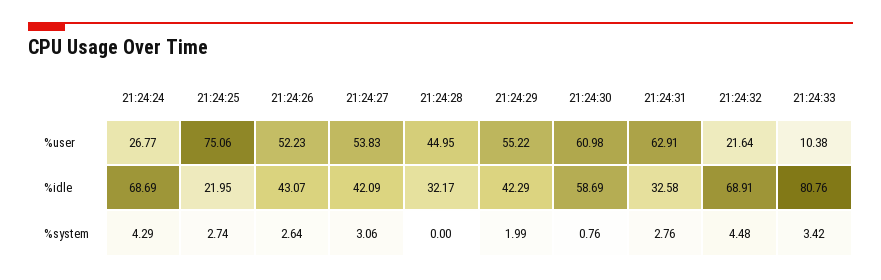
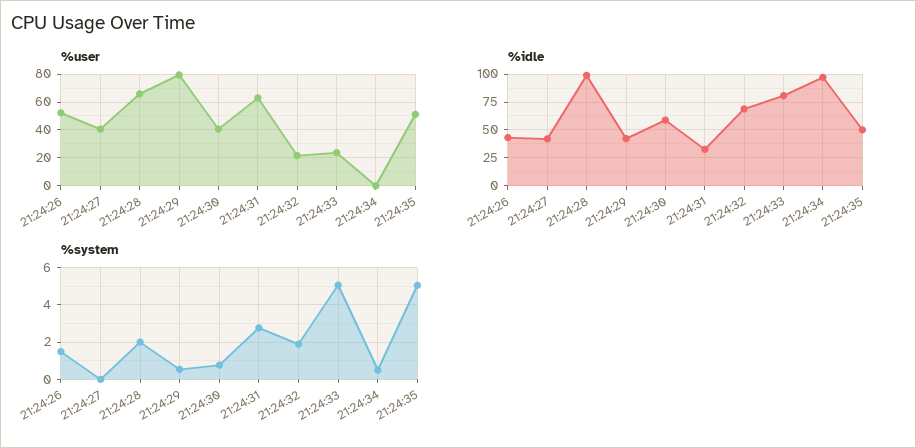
%user, 21:24:24: 26.77 -> none
%user, 21:24:25: 75.06 -> none
%user, 21:24:27: 53.83 -> 40
%user, 21:24:28: 44.95 -> 65
%user, 21:24:29: 55.22 -> 80
%user, 21:24:30: 60.98 -> 40
%user, 21:24:33: 10.38 -> 25
%idle, 21:24:24: 68.69 -> none
%idle, 21:24:25: 21.95 -> none
%idle, 21:24:28: 32.17 -> 100
%system, 21:24:24: 4.29 -> none
%system, 21:24:25: 2.74 -> none
%system, 21:24:26: 2.64 -> 1.5
%system, 21:24:27: 3.06 -> 0
%system, 21:24:28: 0 -> 2
%system, 21:24:29: 1.99 -> 0.5
%system, 21:24:32: 4.48 -> 2
%system, 21:24:33: 3.42 -> 5
%user, 21:24:34: none -> 0
%user, 21:24:35: none -> 50
%idle, 21:24:34: none -> 100
%idle, 21:24:35: none -> 50
%system, 21:24:34: none -> 0.5
%system, 21:24:35: none -> 5

